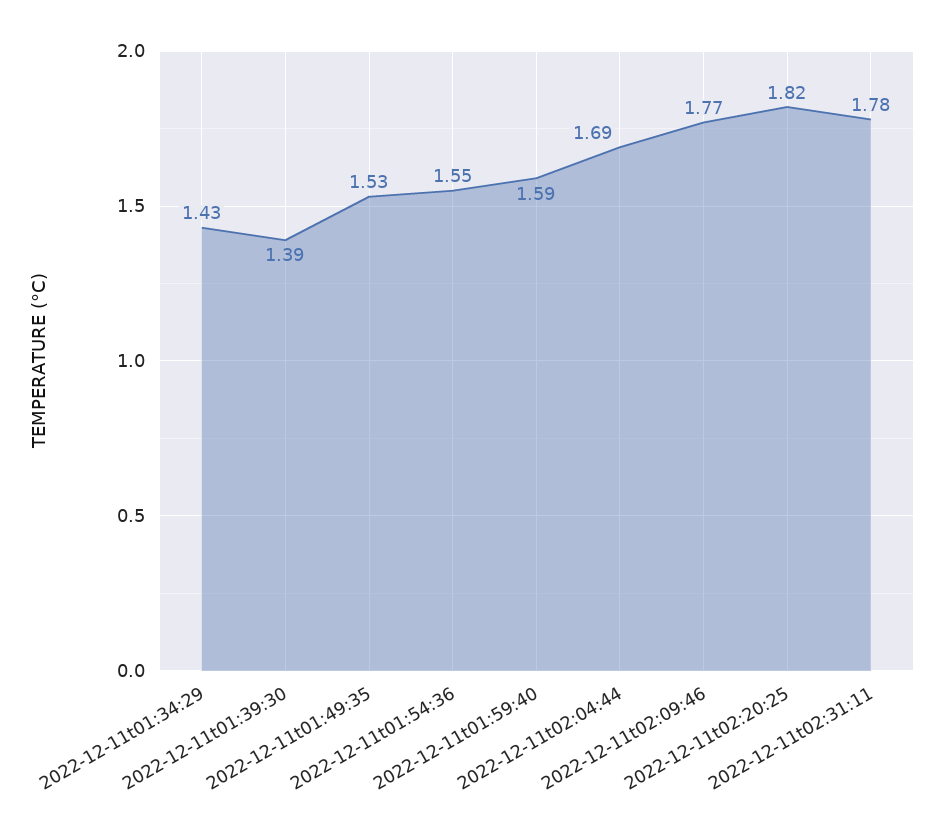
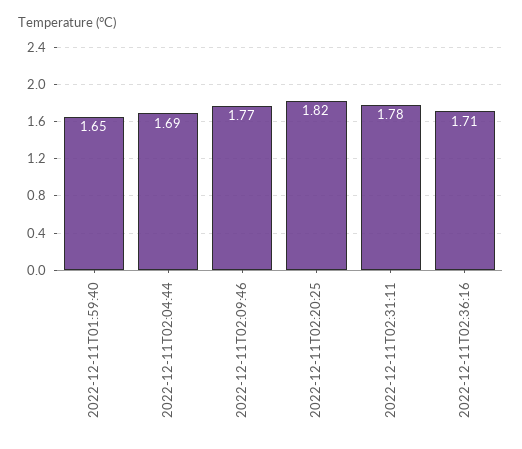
2022-12-11t01:34:29: 1.43 -> none
2022-12-11t01:39:30: 1.39 -> none
2022-12-11t01:49:35: 1.53 -> none
2022-12-11t01:54:36: 1.55 -> none
2022-12-11t01:59:40: 1.59 -> 1.65
2022-12-11T02:36:16: none -> 1.71

